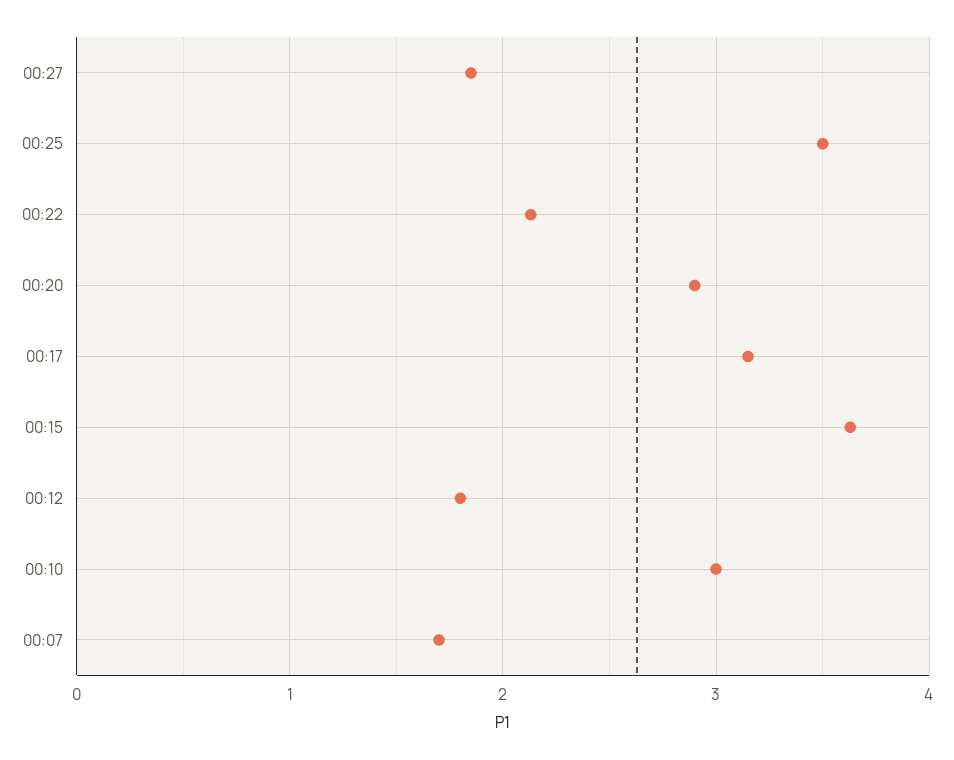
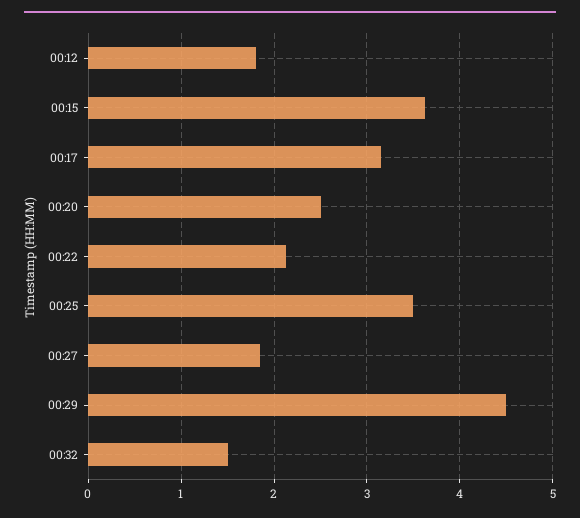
00:20: 2.9 -> 2.5
00:10: 3 -> none
00:07: 1.7 -> none
00:29: none -> 4.5
00:32: none -> 1.5

